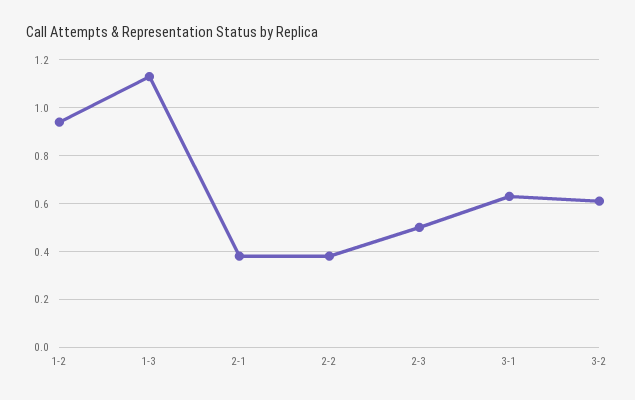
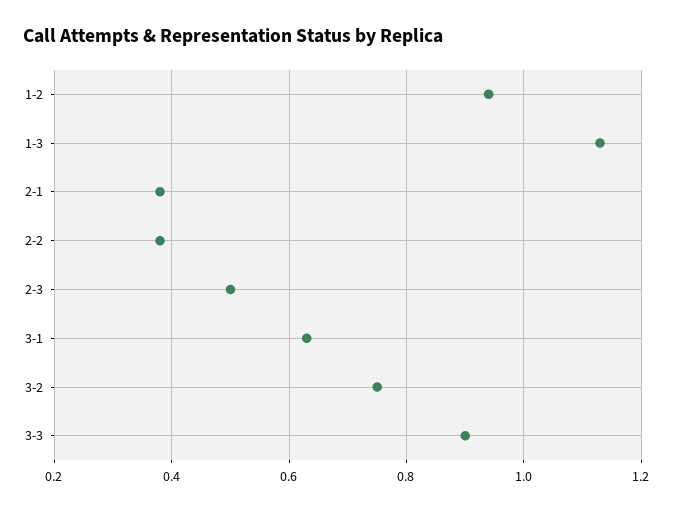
3-2: 0.6 -> 0.75
3-3: none -> 0.9

